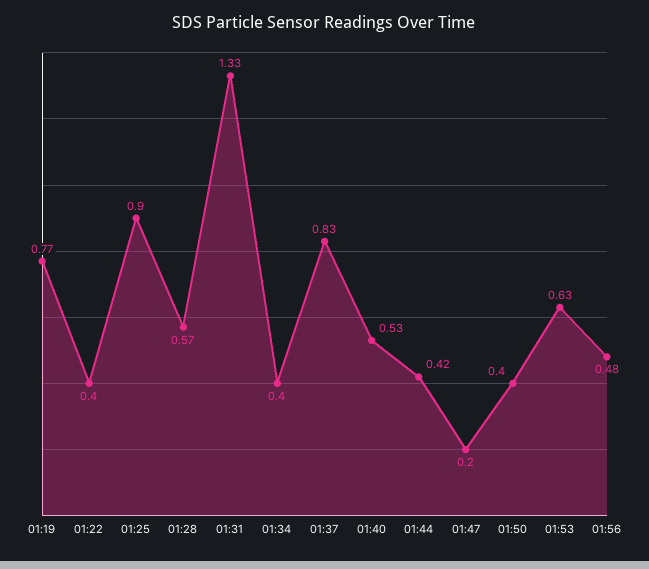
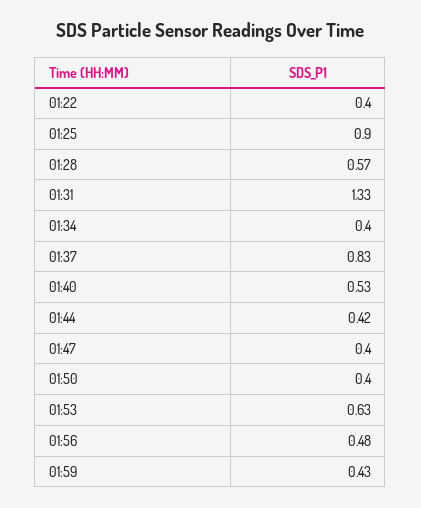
01:19: 0.77 -> none
01:47: 0.2 -> 0.4
01:59: none -> 0.43

